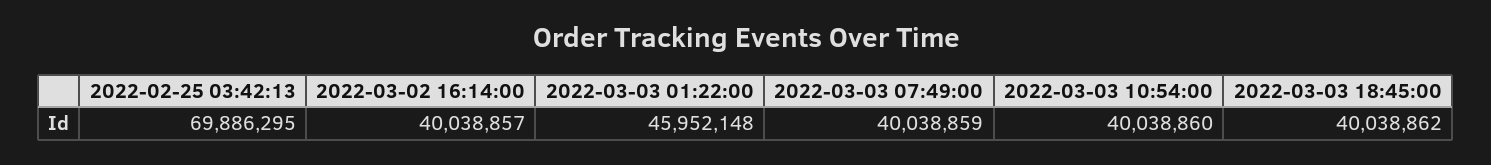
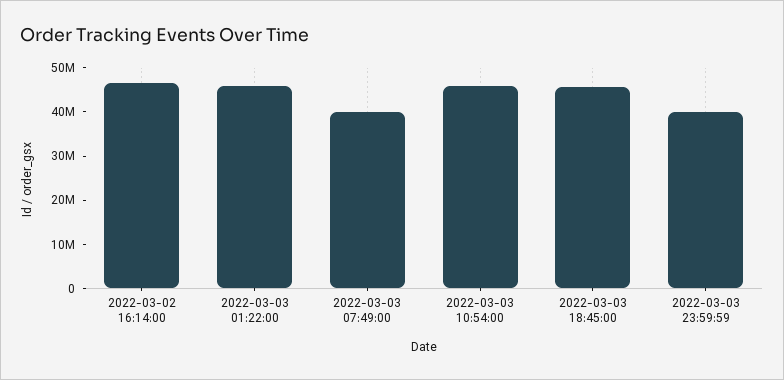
2022-02-25 03:42:13: 69886295 -> none
2022-03-02 16:14:00: 40038857 -> 46000000
2022-03-03 10:54:00: 40038860 -> 46000000
2022-03-03 18:45:00: 40038862 -> 46000000
2022-03-03 23:59:59: none -> 40000000

